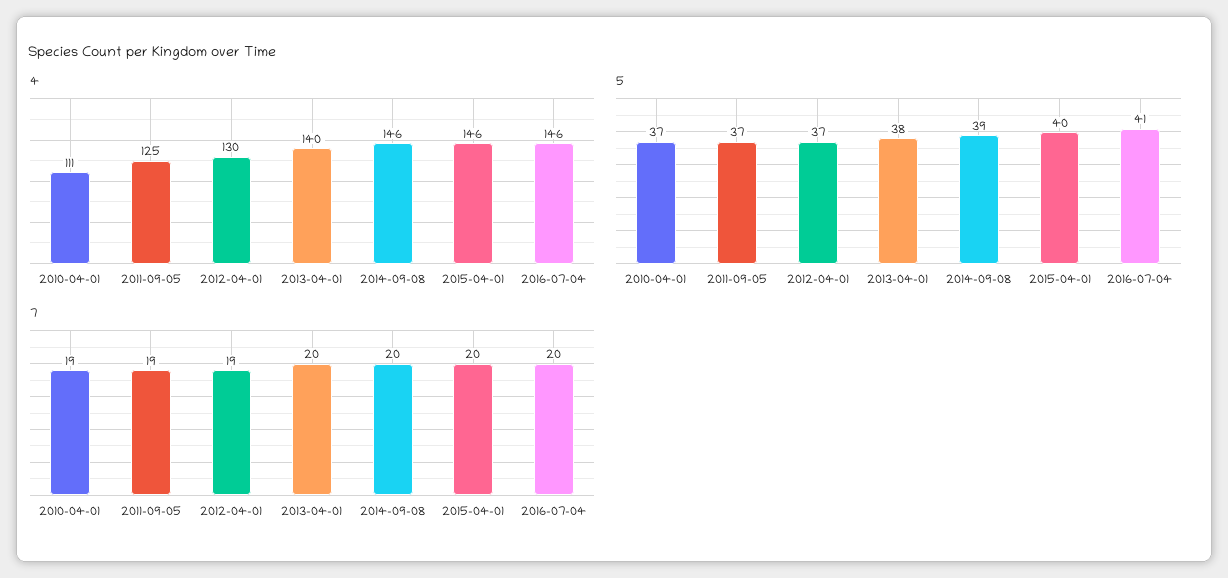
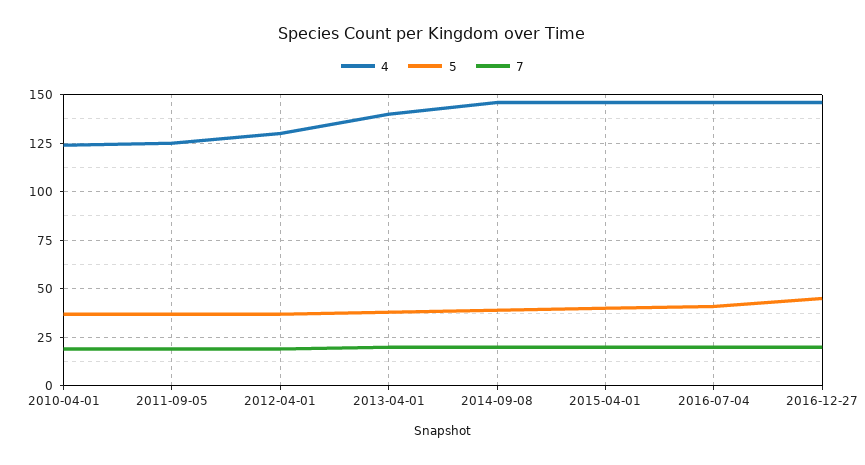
4, 2010-04-01: 111 -> 125
4, 2016-12-27: none -> 145
5, 2016-12-27: none -> 45
7, 2016-12-27: none -> 20

